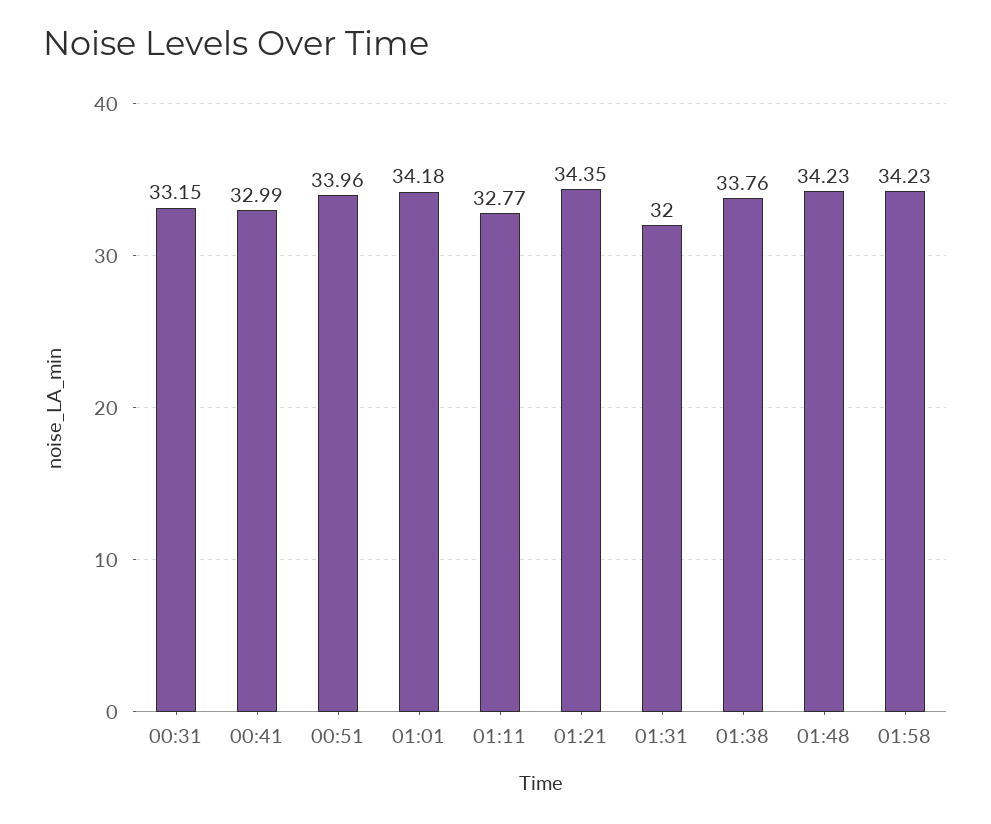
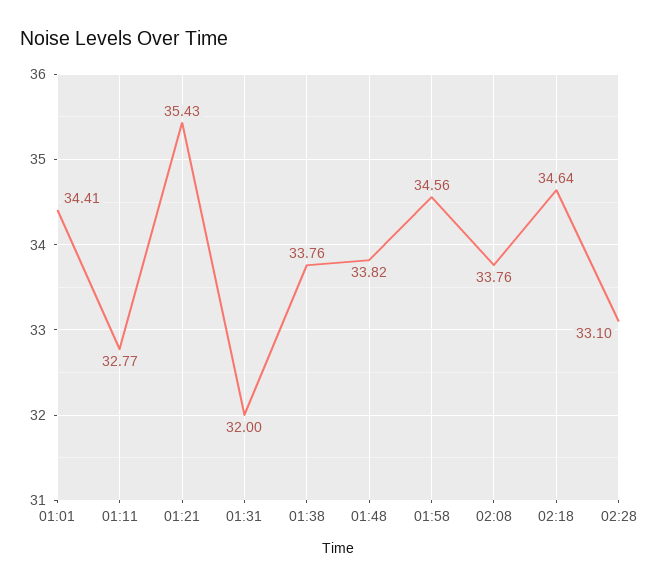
00:31: 33.15 -> none
00:41: 32.99 -> none
00:51: 33.96 -> none
01:01: 34.18 -> 34.41
01:21: 34.35 -> 35.43
01:48: 34.23 -> 33.82
01:58: 34.23 -> 34.56
02:08: none -> 33.76
02:18: none -> 34.64
02:28: none -> 33.1

